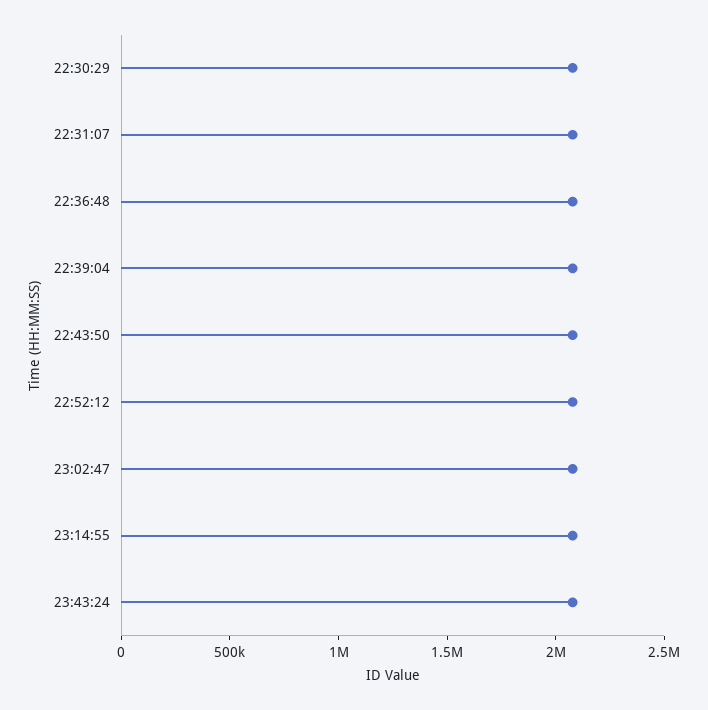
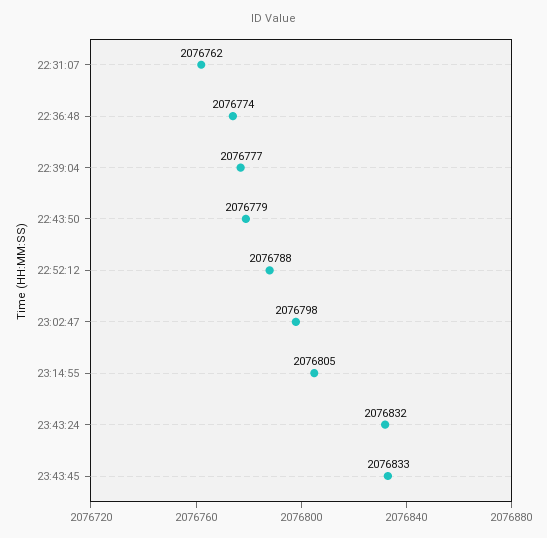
22:30:29: 2100000 -> none
23:43:45: none -> 2076833

